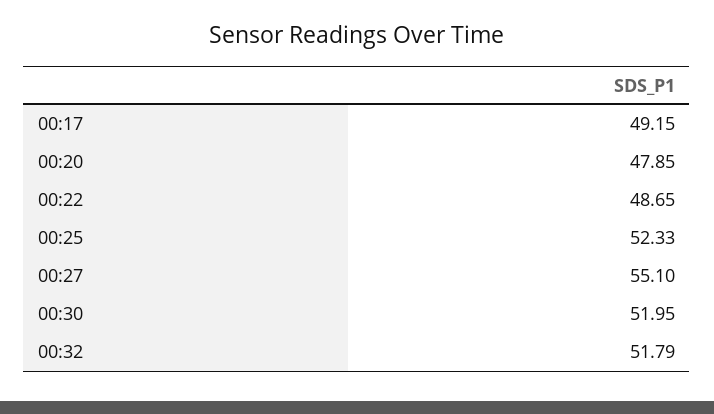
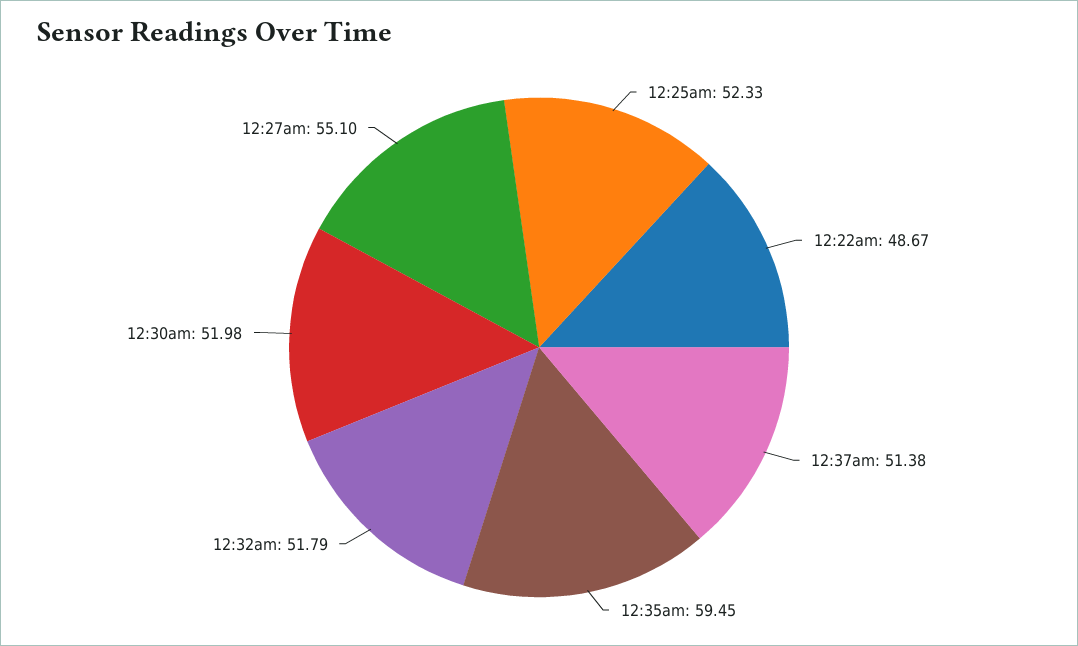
00:17: 49.15 -> none
00:20: 47.85 -> none
00:22: 48.65 -> 48.67
00:30: 51.95 -> 51.98
12:37am: none -> 51.38
12:35am: none -> 59.45

